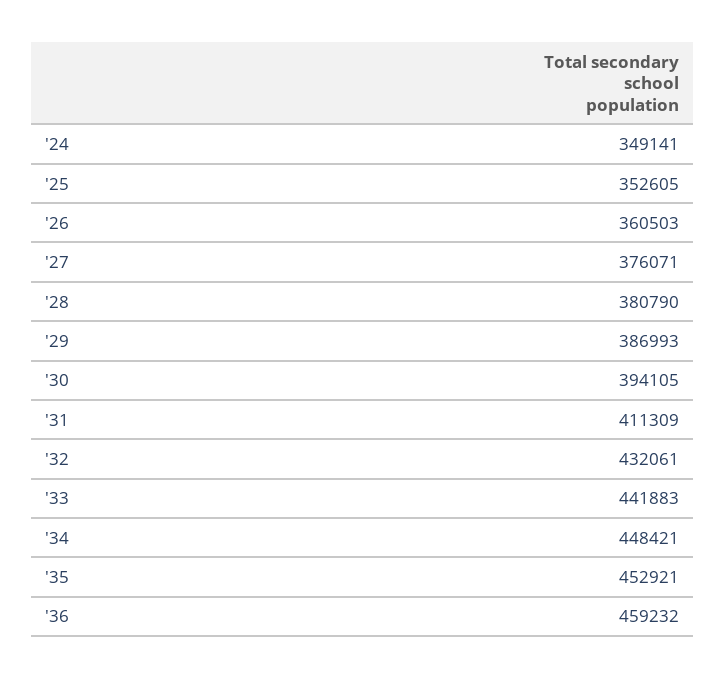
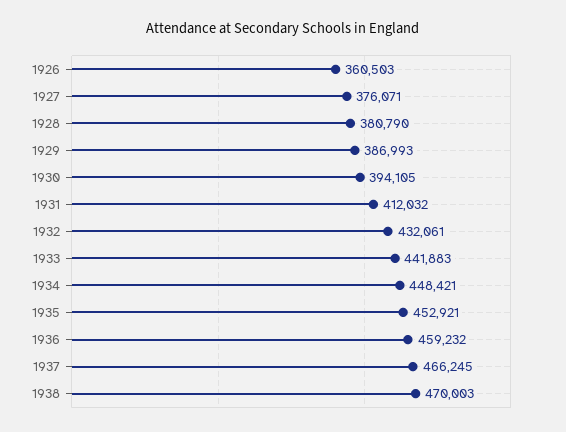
'24: 349141 -> none
'25: 352605 -> none
'31: 411309 -> 412032
1937: none -> 466245
1938: none -> 470003

